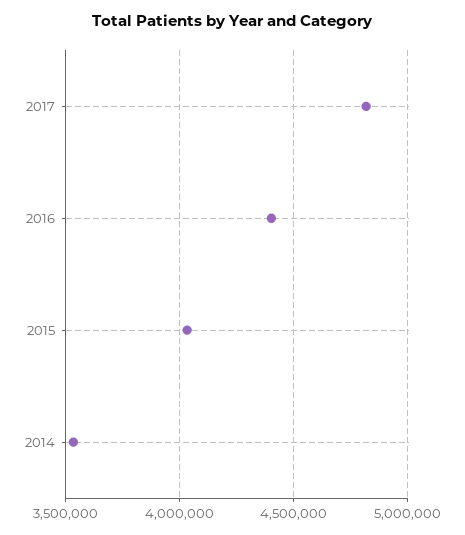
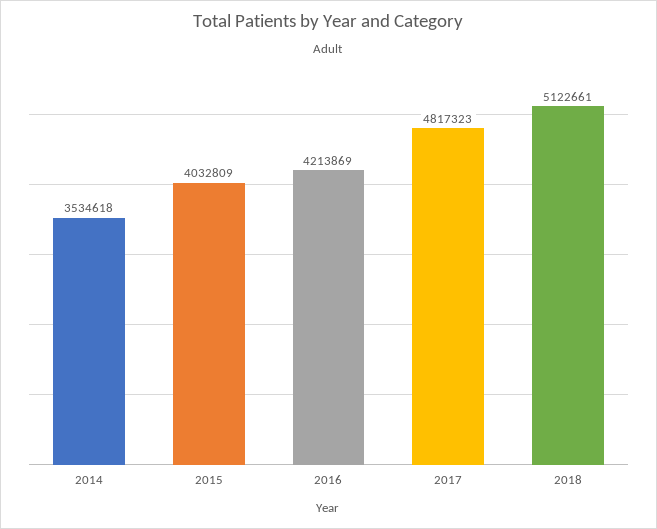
2016: 4400000 -> 4213869
2018: none -> 5122661

